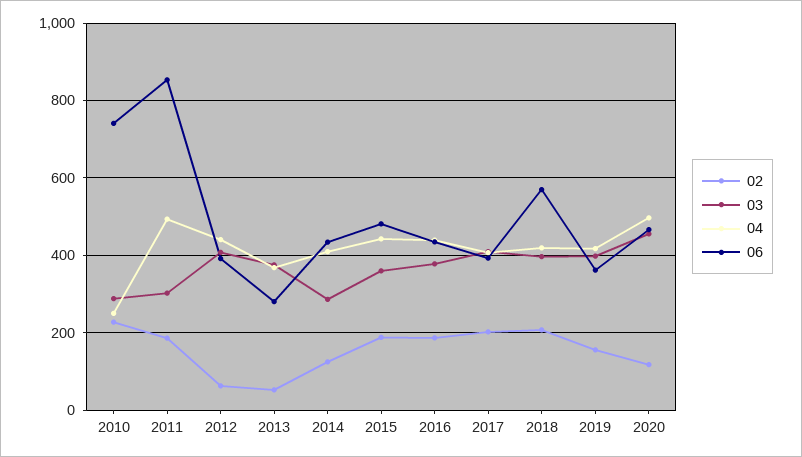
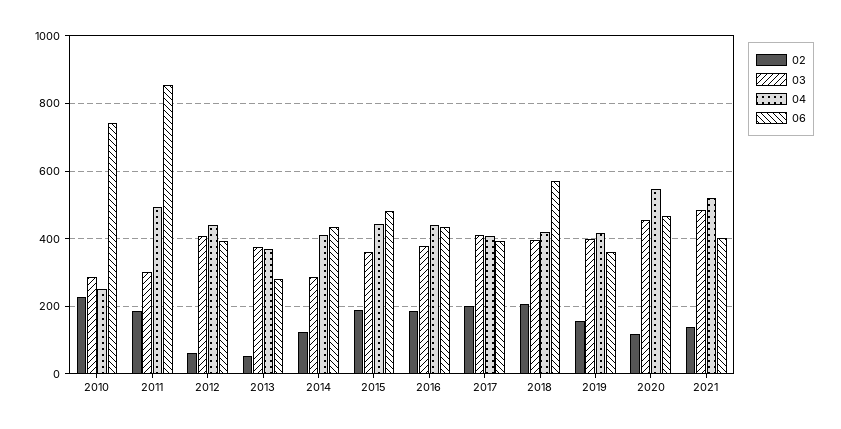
04, 2020: 500 -> 540
02, 2021: none -> 140
03, 2021: none -> 480
04, 2021: none -> 520
06, 2021: none -> 400

